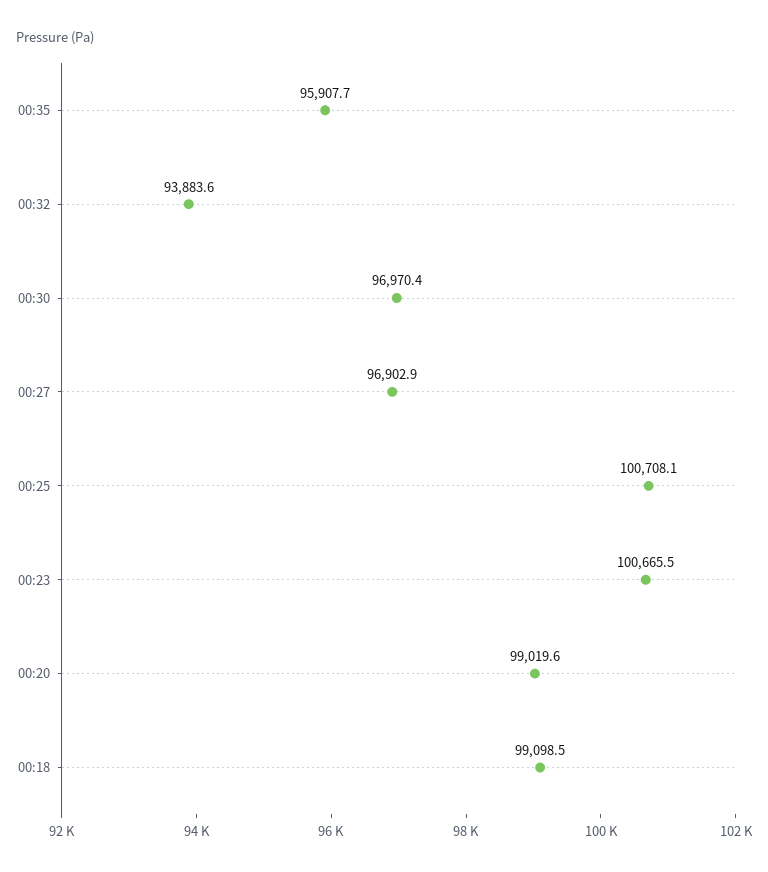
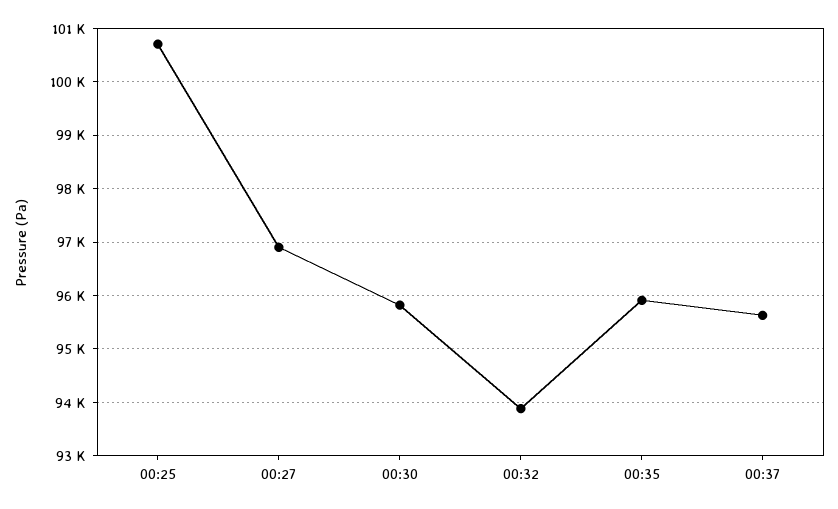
00:30: 96970.4 -> 95800
00:23: 100665.5 -> none
00:20: 99019.6 -> none
00:18: 99098.5 -> none
00:37: none -> 95600

